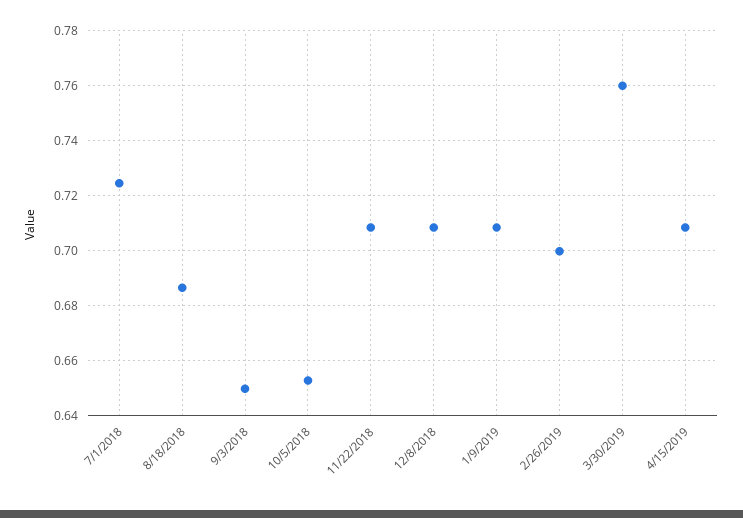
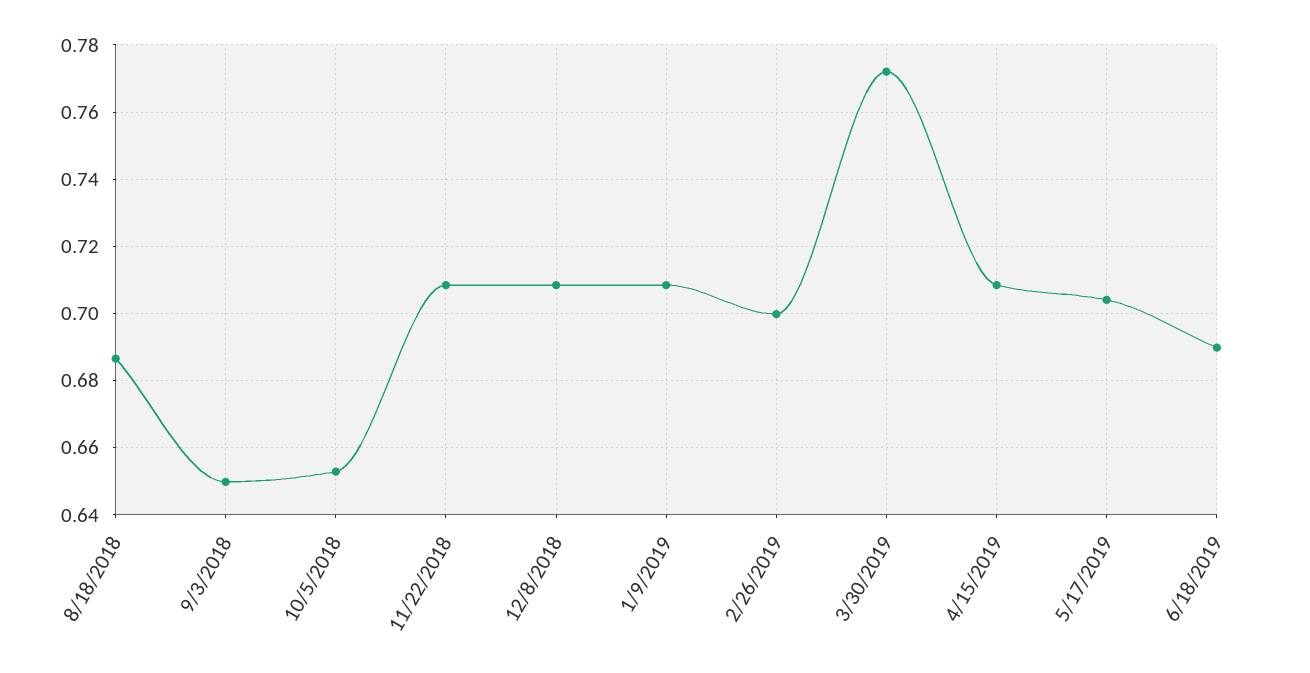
7/1/2018: 0.725 -> none
3/30/2019: 0.76 -> 0.772
5/17/2019: none -> 0.704
6/18/2019: none -> 0.69

